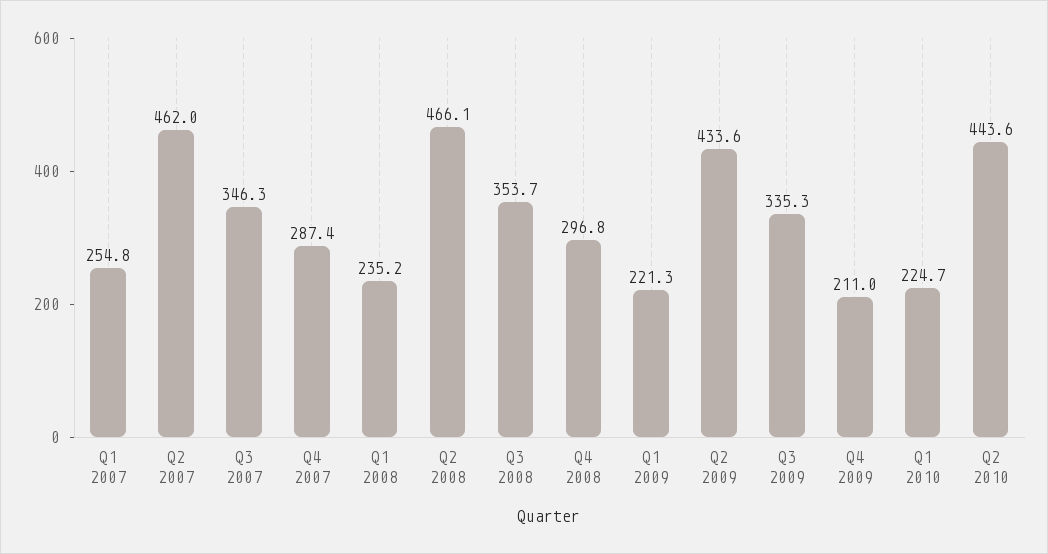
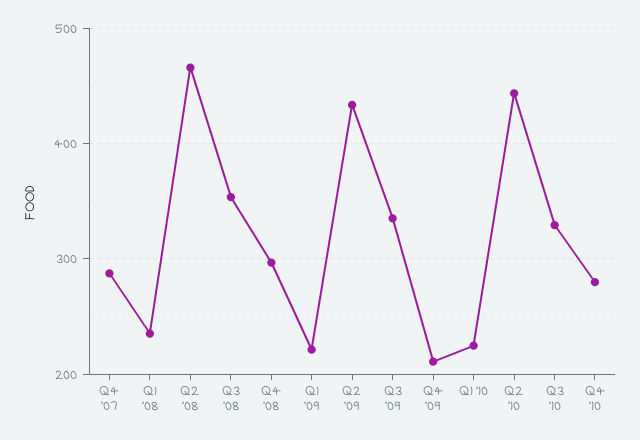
Q1 2007: 254.8 -> none
Q2 2007: 462 -> none
Q3 2007: 346.3 -> none
Q3 '10: none -> 330
Q4 '10: none -> 280

